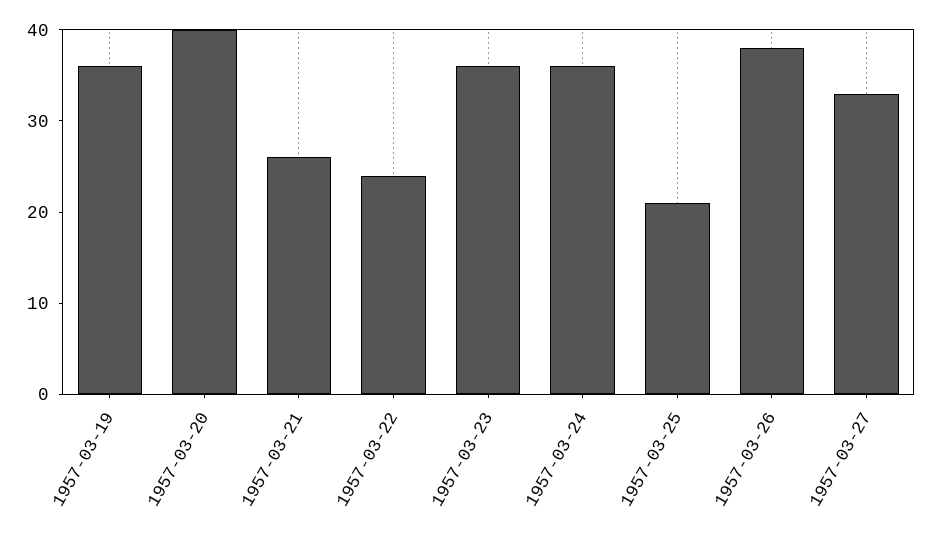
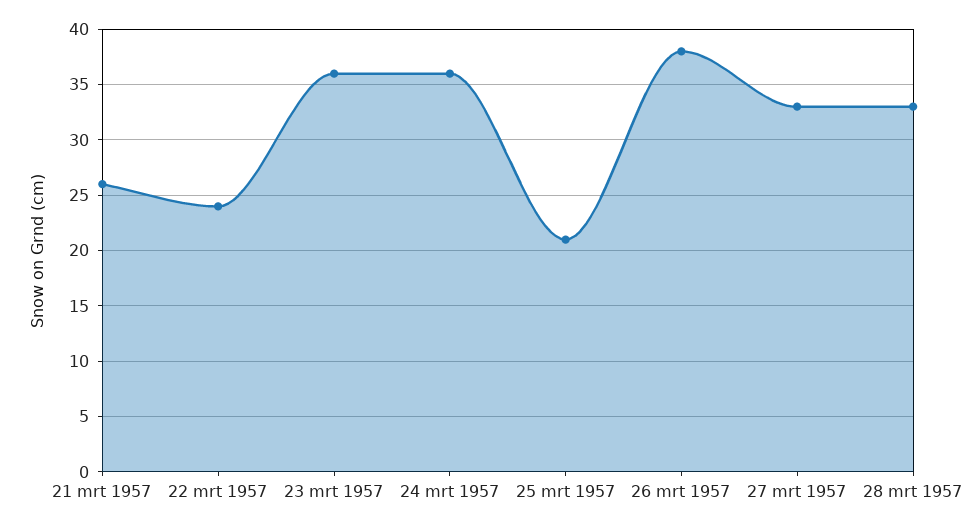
1957-03-19: 36 -> none
1957-03-20: 40 -> none
28 mrt 1957: none -> 33

